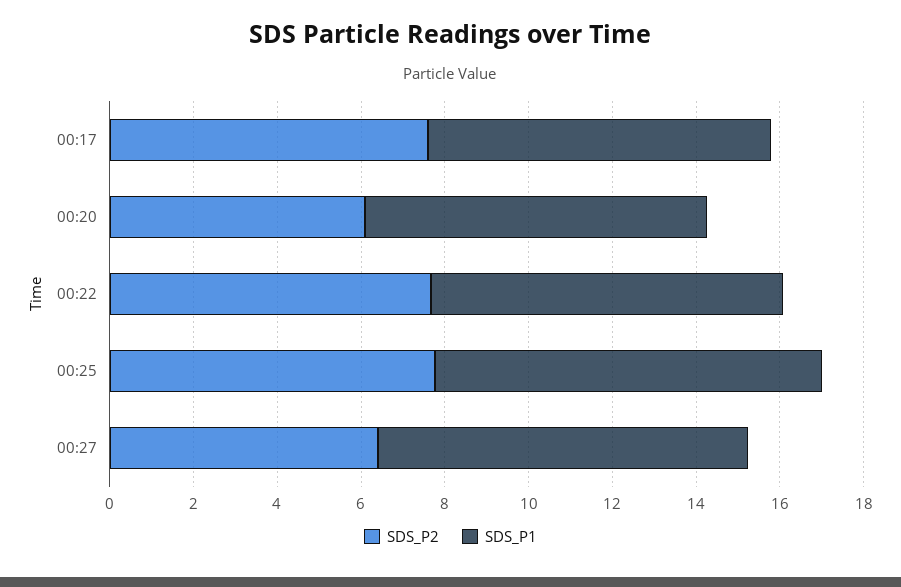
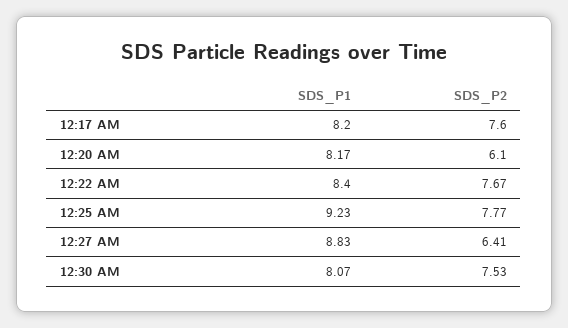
SDS_P1, 12:30 AM: none -> 8.07
SDS_P2, 12:30 AM: none -> 7.53

